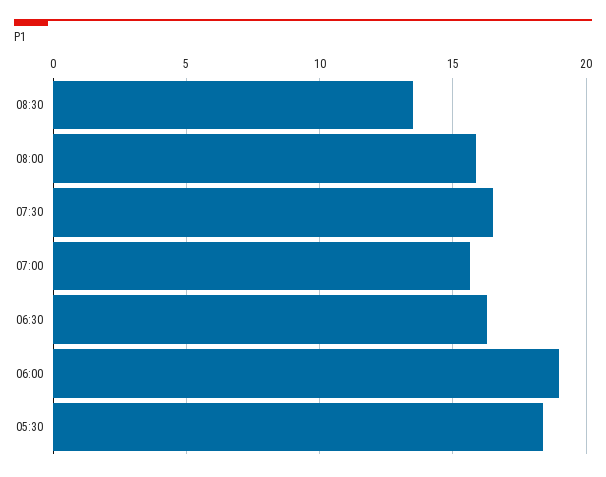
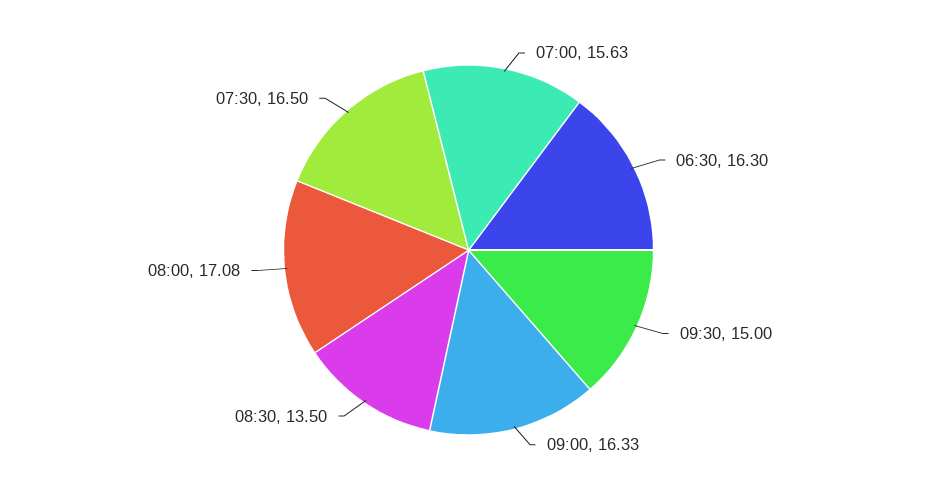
08:00: 16 -> 17.08
06:00: 19 -> none
05:30: 18.5 -> none
09:30: none -> 15
09:00: none -> 16.33

